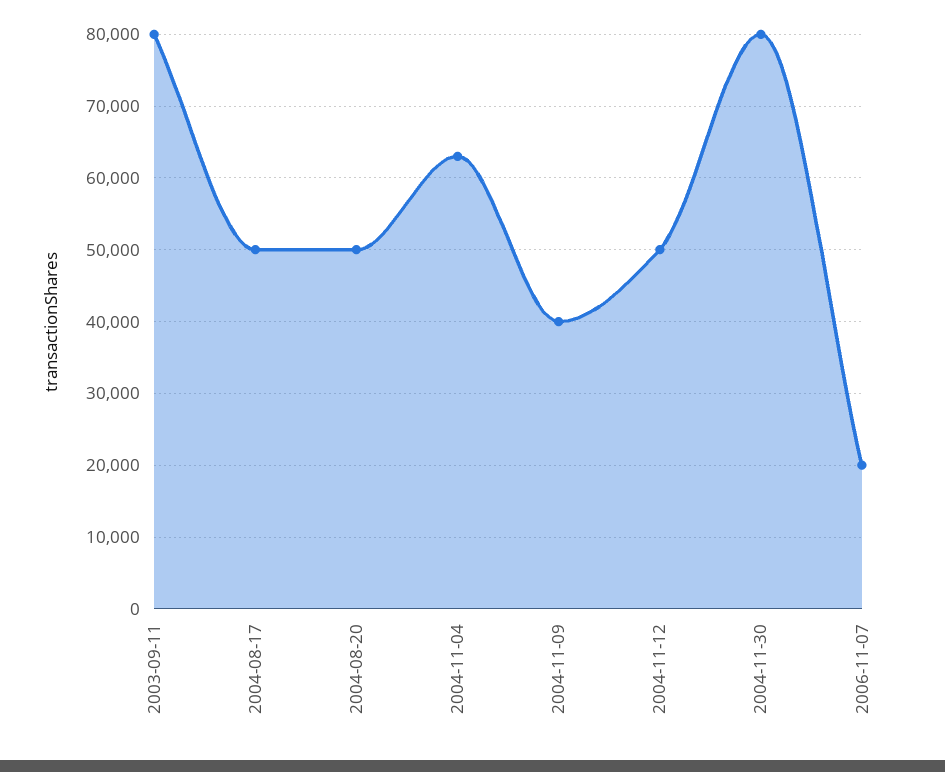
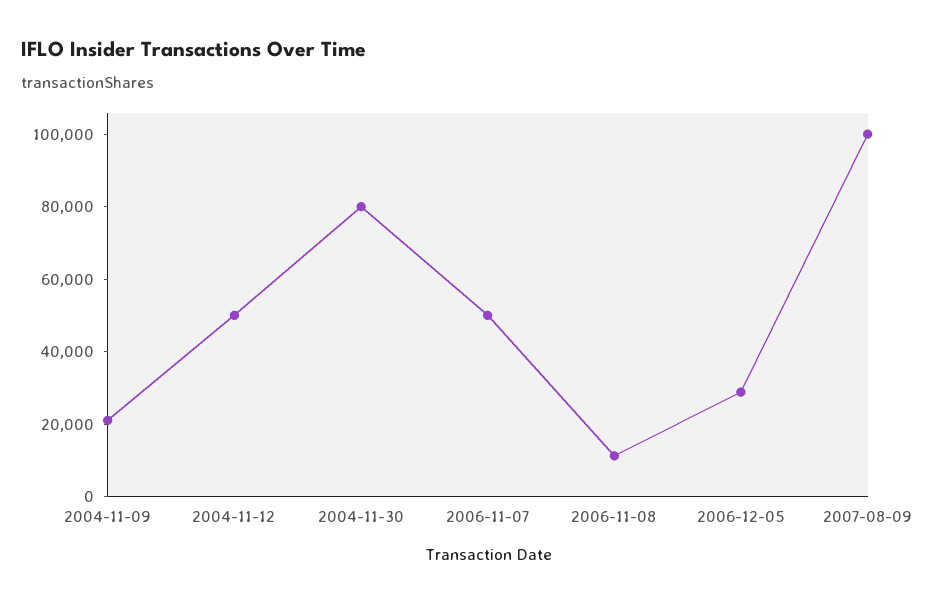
2003-09-11: 80000 -> none
2004-08-17: 50000 -> none
2004-08-20: 50000 -> none
2004-11-04: 63000 -> none
2004-11-09: 40000 -> 20000
2006-11-07: 20000 -> 50000
2006-11-08: none -> 10000
2006-12-05: none -> 30000
2007-08-09: none -> 100000

